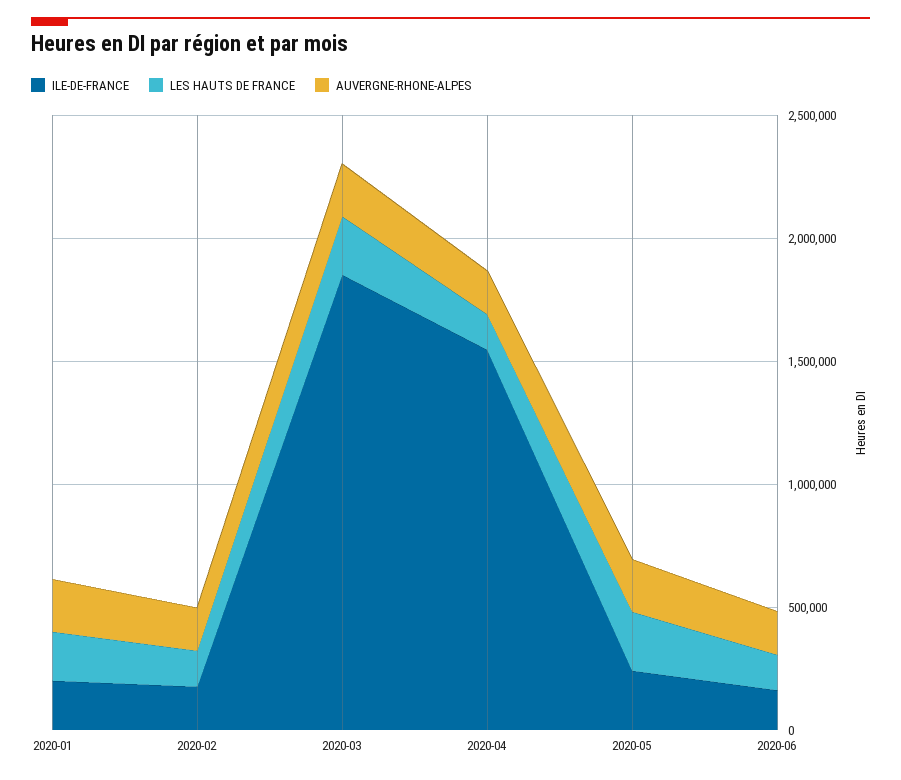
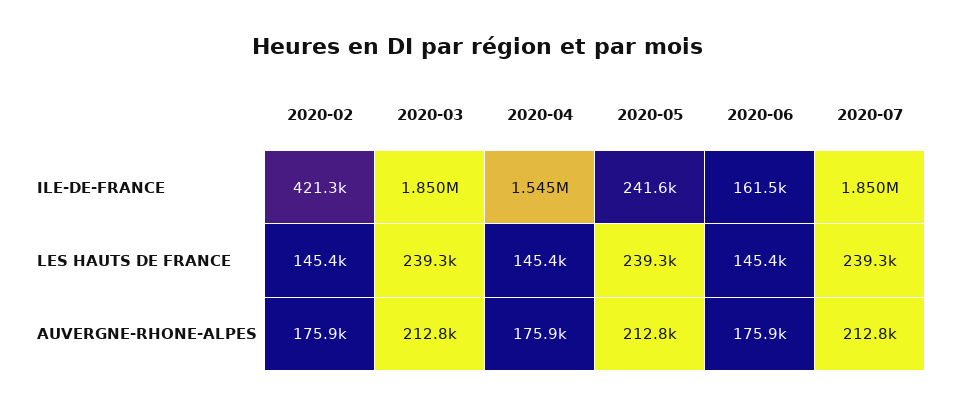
ILE-DE-FRANCE, 2020-01: 200000 -> none
LES HAUTS DE FRANCE, 2020-01: 200000 -> none
AUVERGNE-RHONE-ALPES, 2020-01: 200000 -> none
ILE-DE-FRANCE, 2020-02: 200000 -> 421300
ILE-DE-FRANCE, 2020-07: none -> 1850000
LES HAUTS DE FRANCE, 2020-07: none -> 239300
AUVERGNE-RHONE-ALPES, 2020-07: none -> 212800

